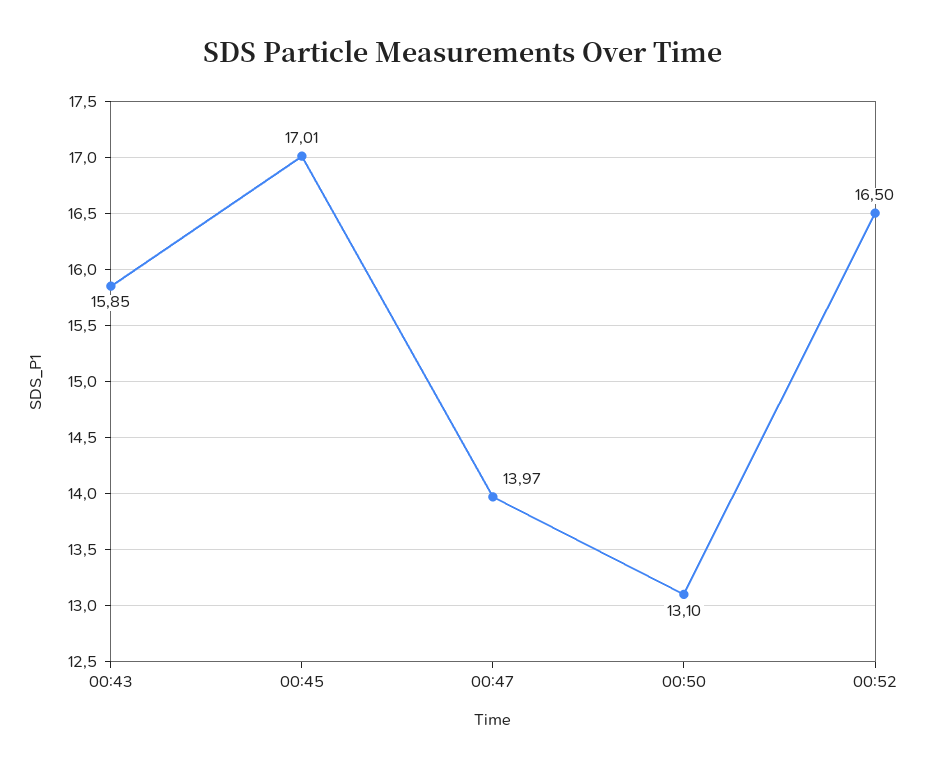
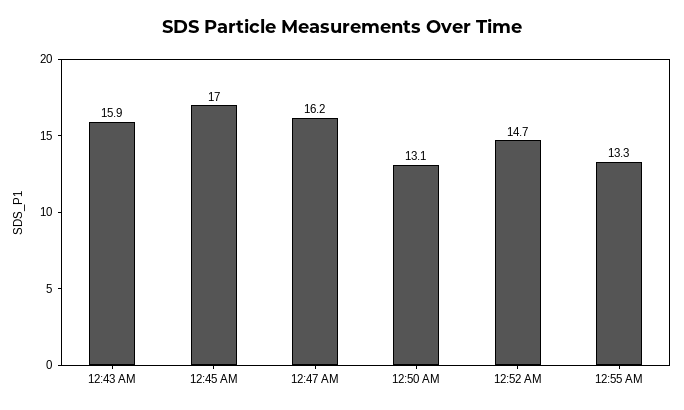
00:47: 13.97 -> 16.2
00:52: 16.5 -> 14.7
12:55 AM: none -> 13.3

